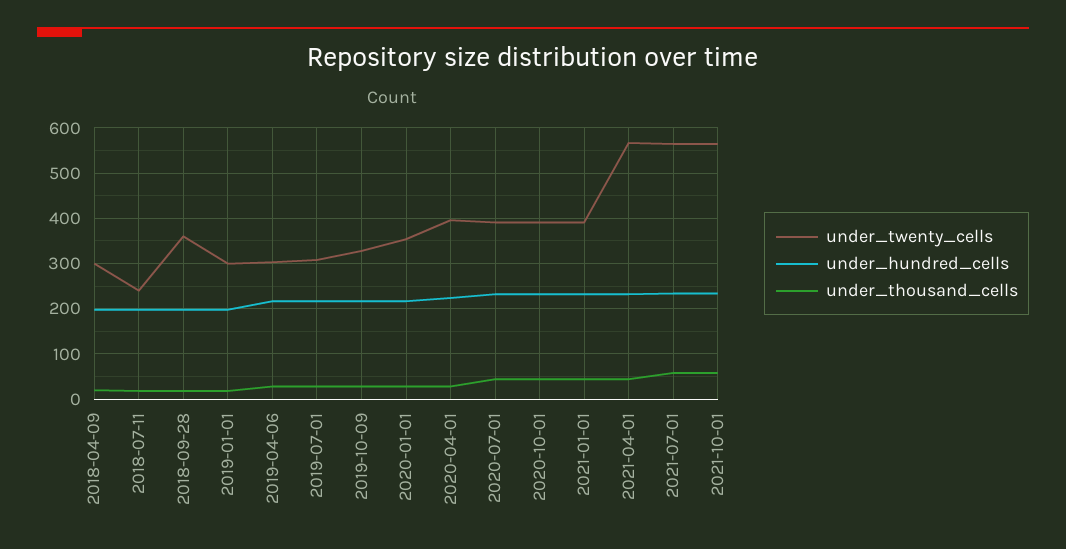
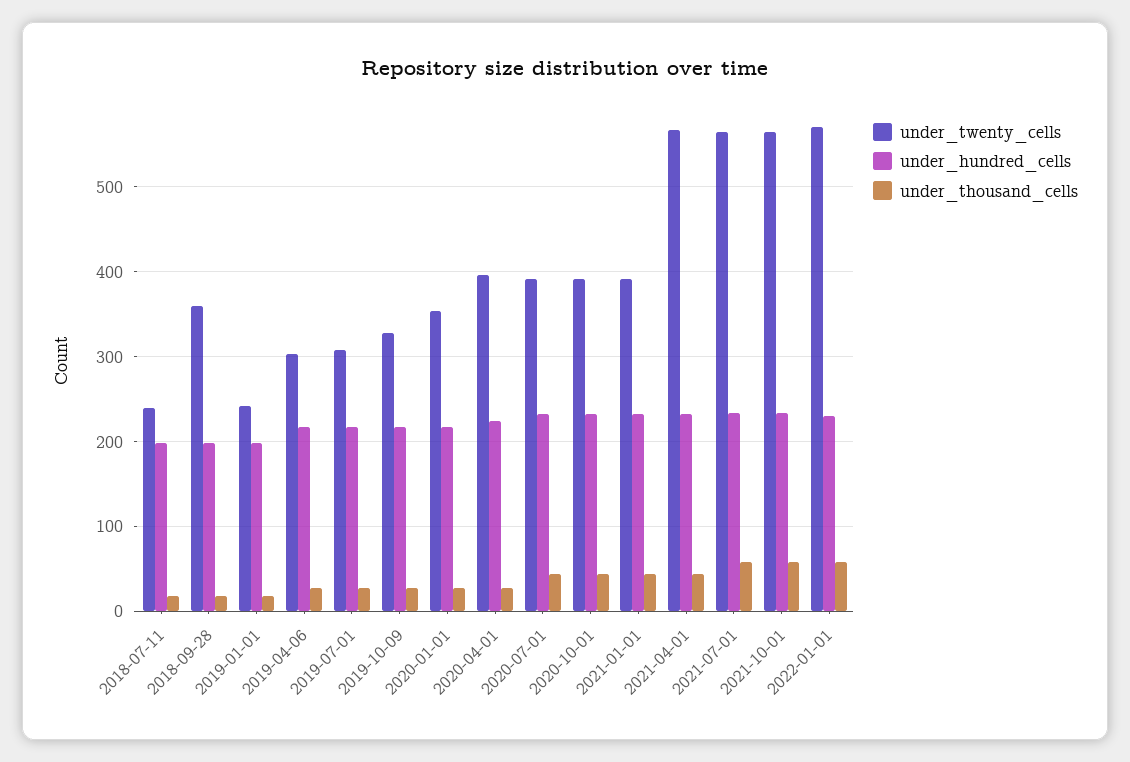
under_twenty_cells, 2018-04-09: 300 -> none
under_hundred_cells, 2018-04-09: 200 -> none
under_thousand_cells, 2018-04-09: 20 -> none
under_twenty_cells, 2019-01-01: 300 -> 240
under_twenty_cells, 2022-01-01: none -> 570
under_hundred_cells, 2022-01-01: none -> 230
under_thousand_cells, 2022-01-01: none -> 60

